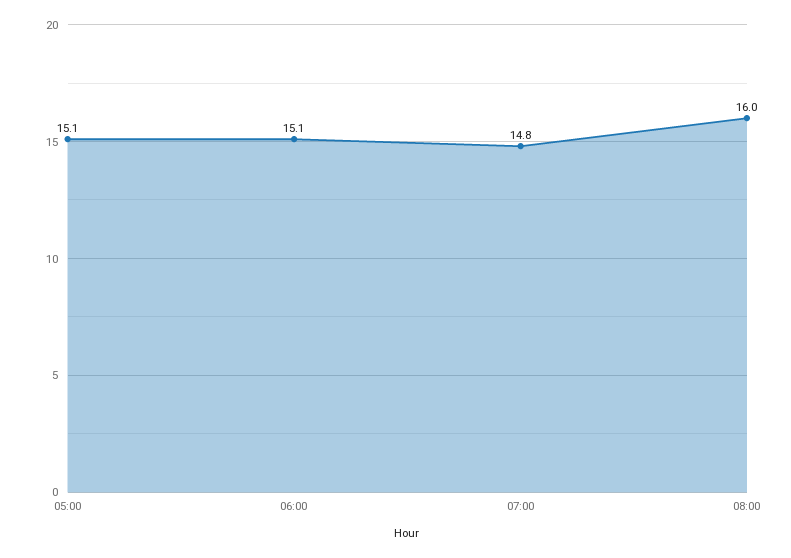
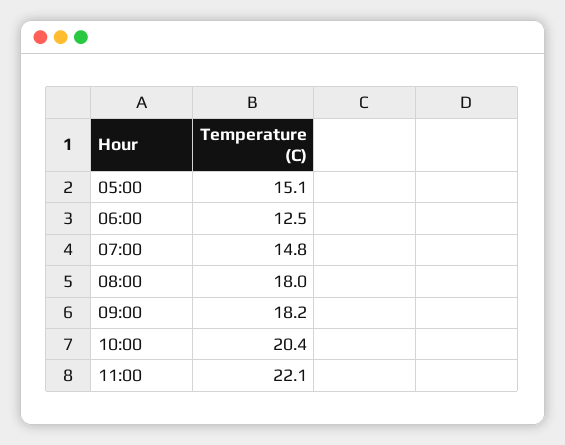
06:00: 15.1 -> 12.5
08:00: 16 -> 18
09:00: none -> 18.2
10:00: none -> 20.4
11:00: none -> 22.1

